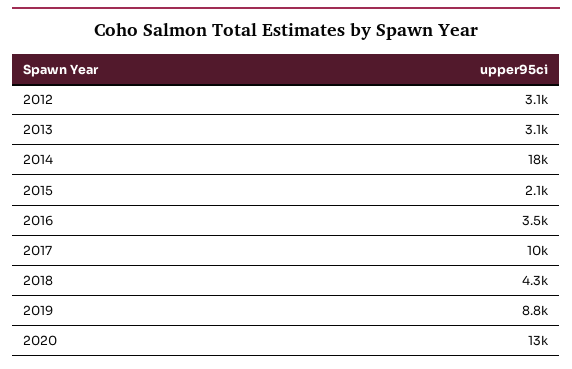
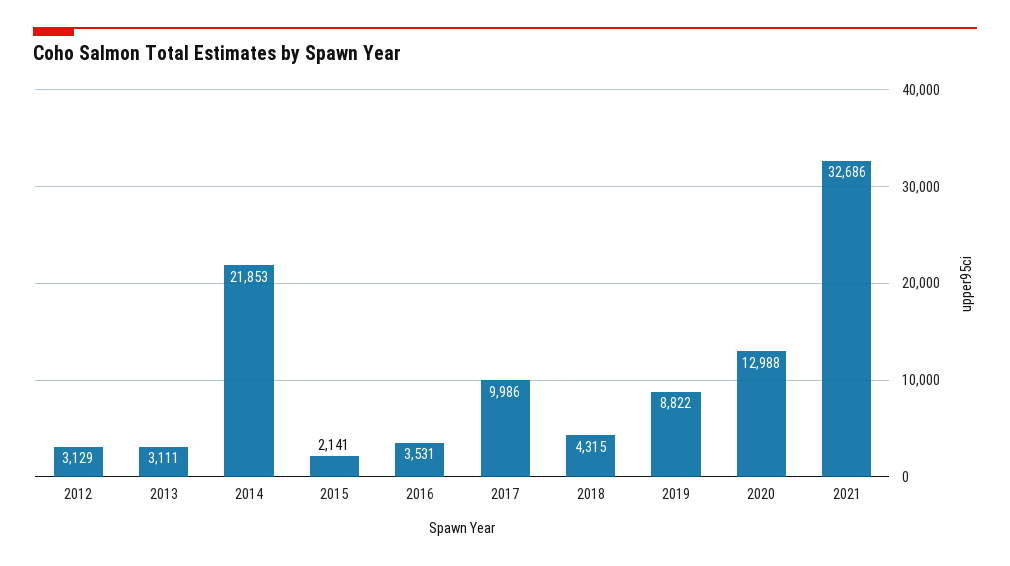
2014: 18000 -> 21853
2021: none -> 32686

